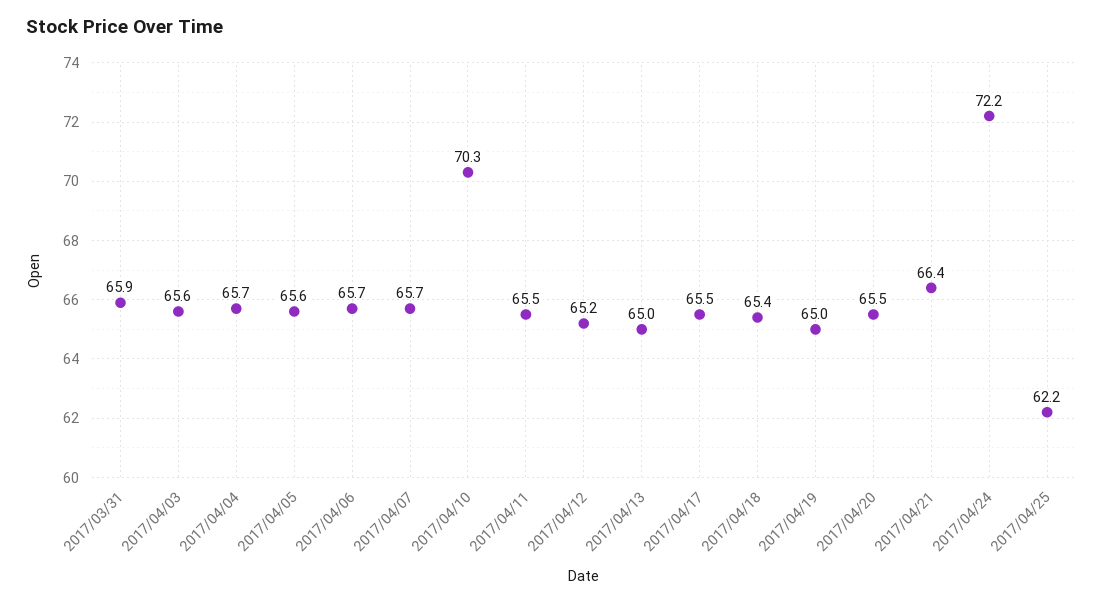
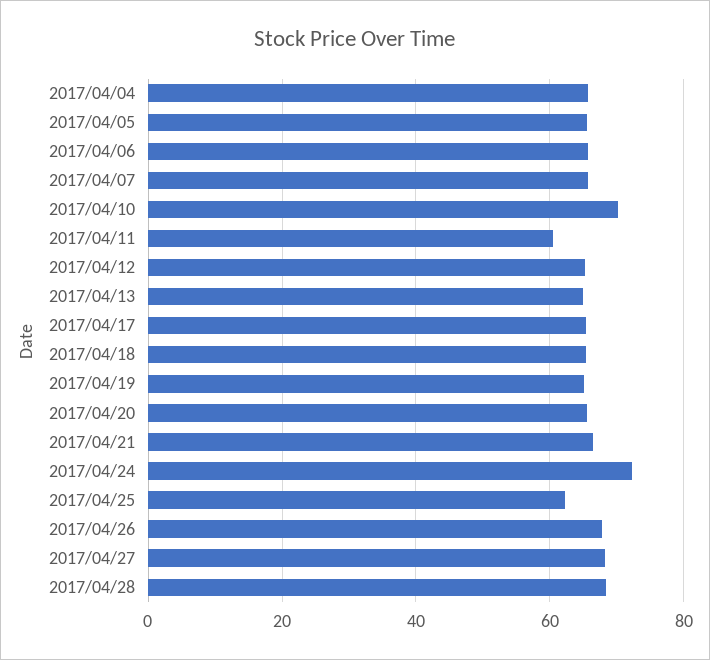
2017/03/31: 65.9 -> none
2017/04/03: 65.6 -> none
2017/04/11: 65.5 -> 60
2017/04/26: none -> 68
2017/04/27: none -> 68
2017/04/28: none -> 68

